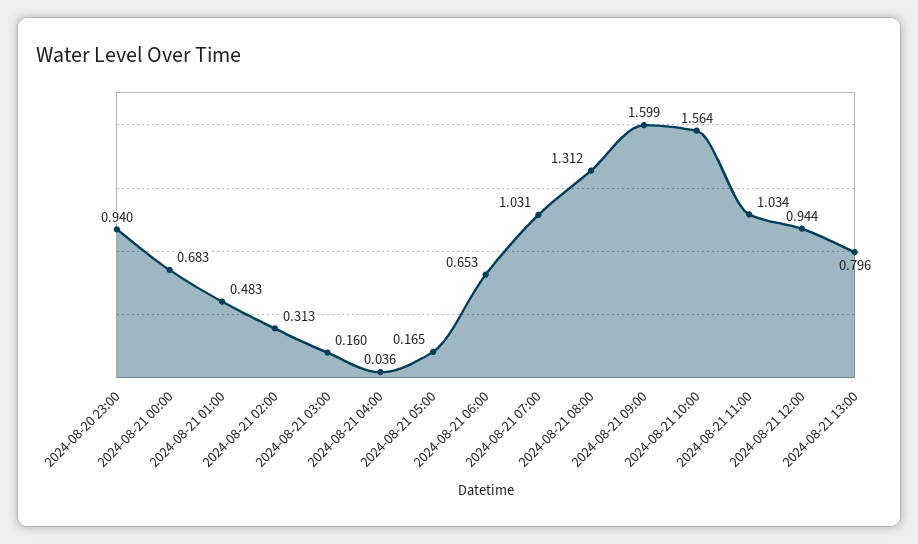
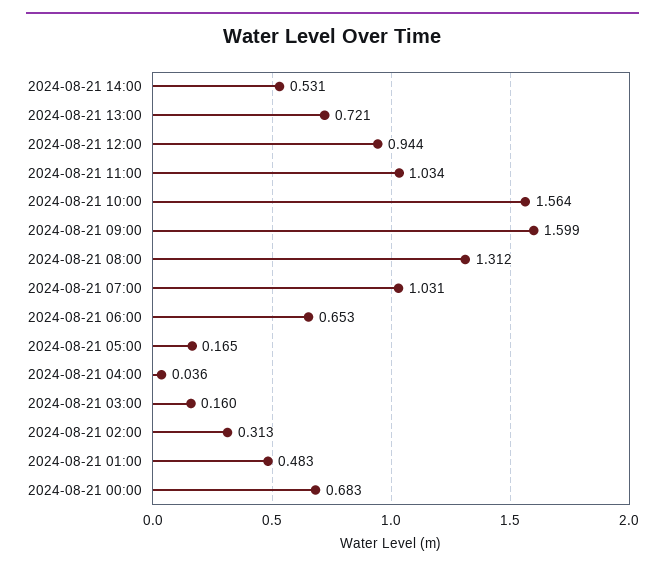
2024-08-20 23:00: 0.94 -> none
2024-08-21 13:00: 0.796 -> 0.721
2024-08-21 14:00: none -> 0.531

